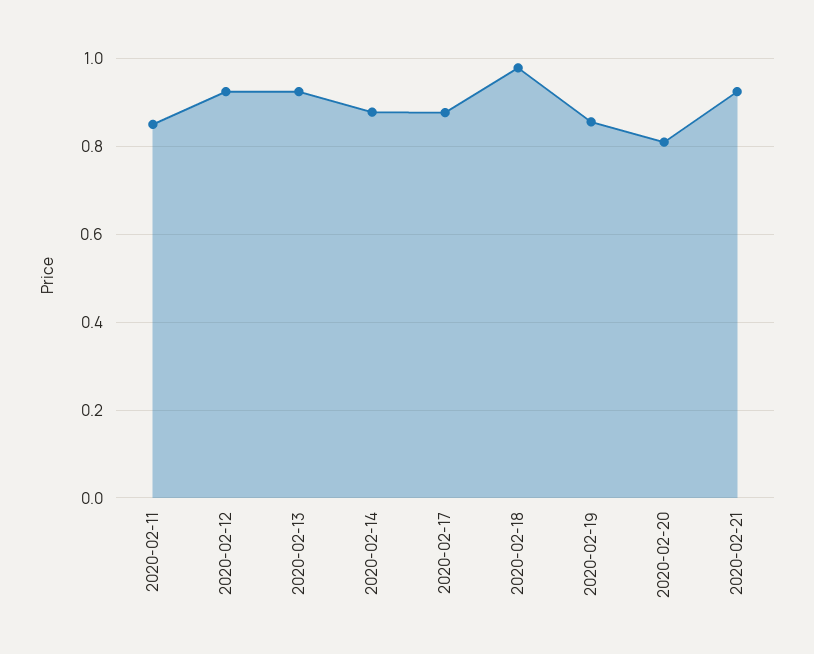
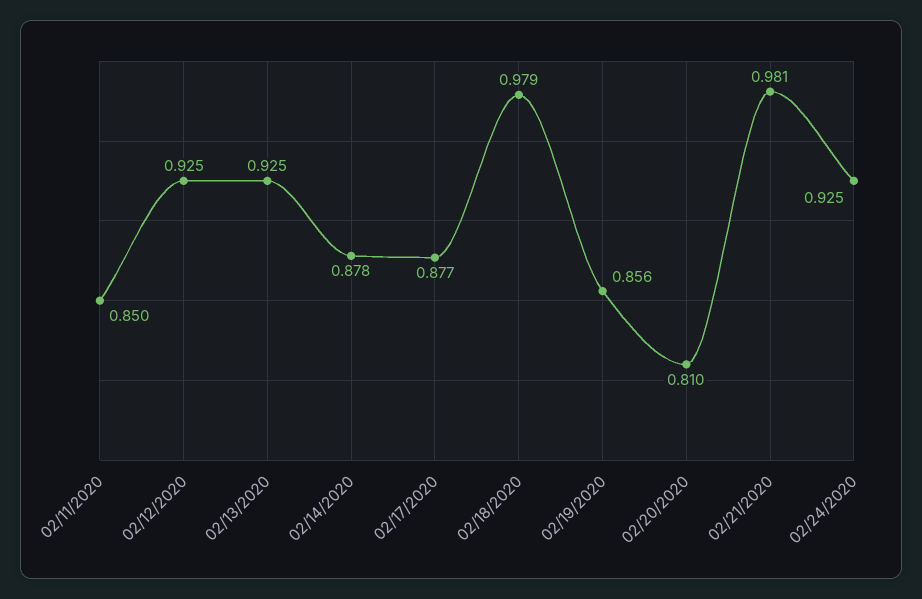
2020-02-21: 0.92 -> 0.981
02/24/2020: none -> 0.925

